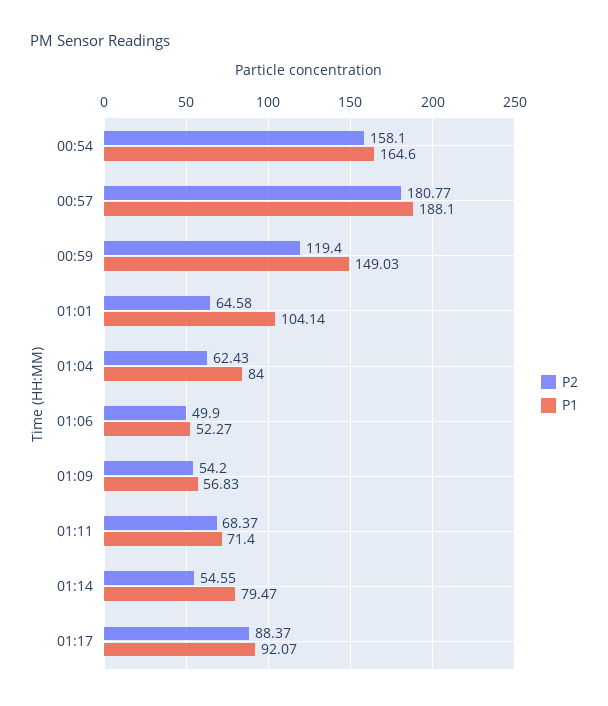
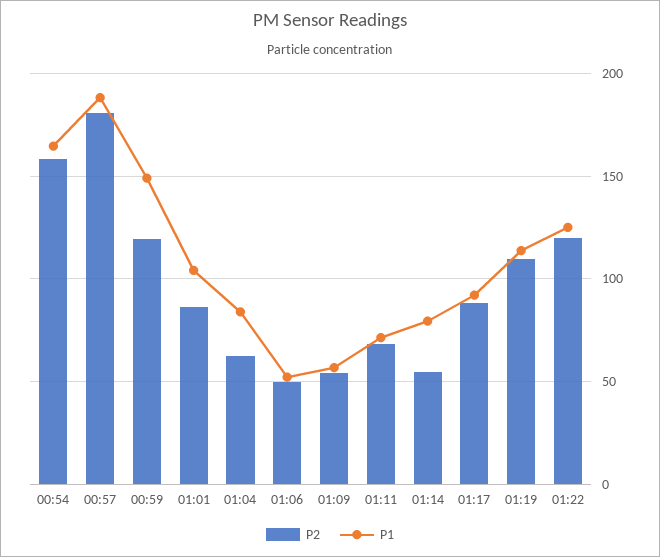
P2, 01:01: 64.58 -> 85
P2, 01:19: none -> 110
P1, 01:19: none -> 115
P2, 01:22: none -> 120
P1, 01:22: none -> 125

